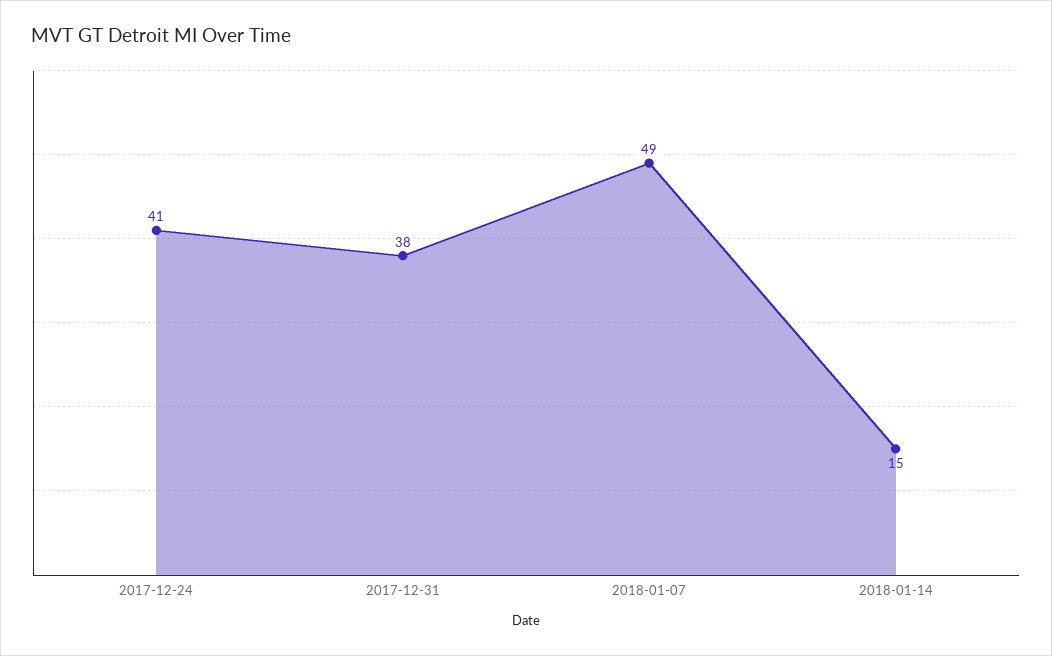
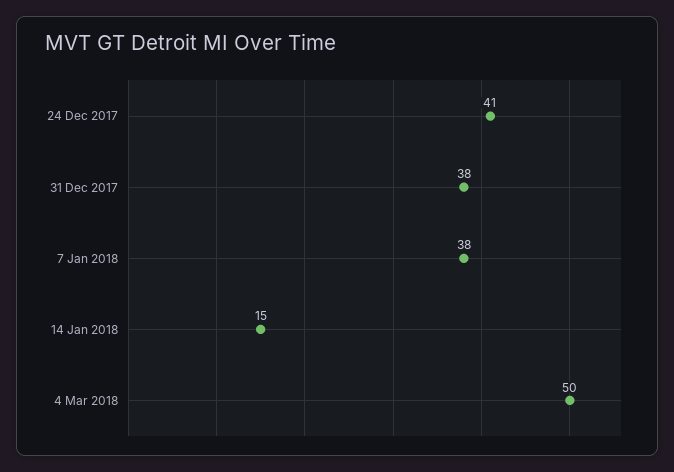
2018-01-07: 49 -> 38
4 Mar 2018: none -> 50

